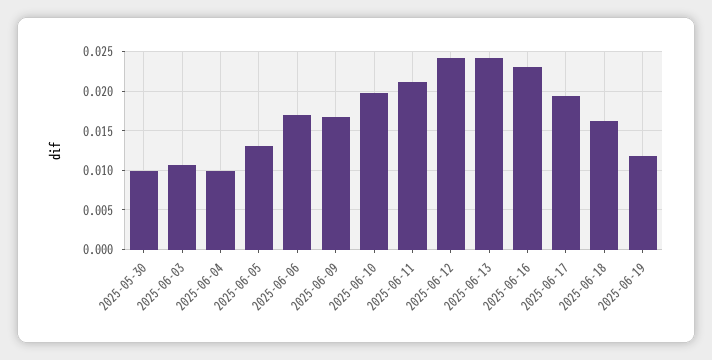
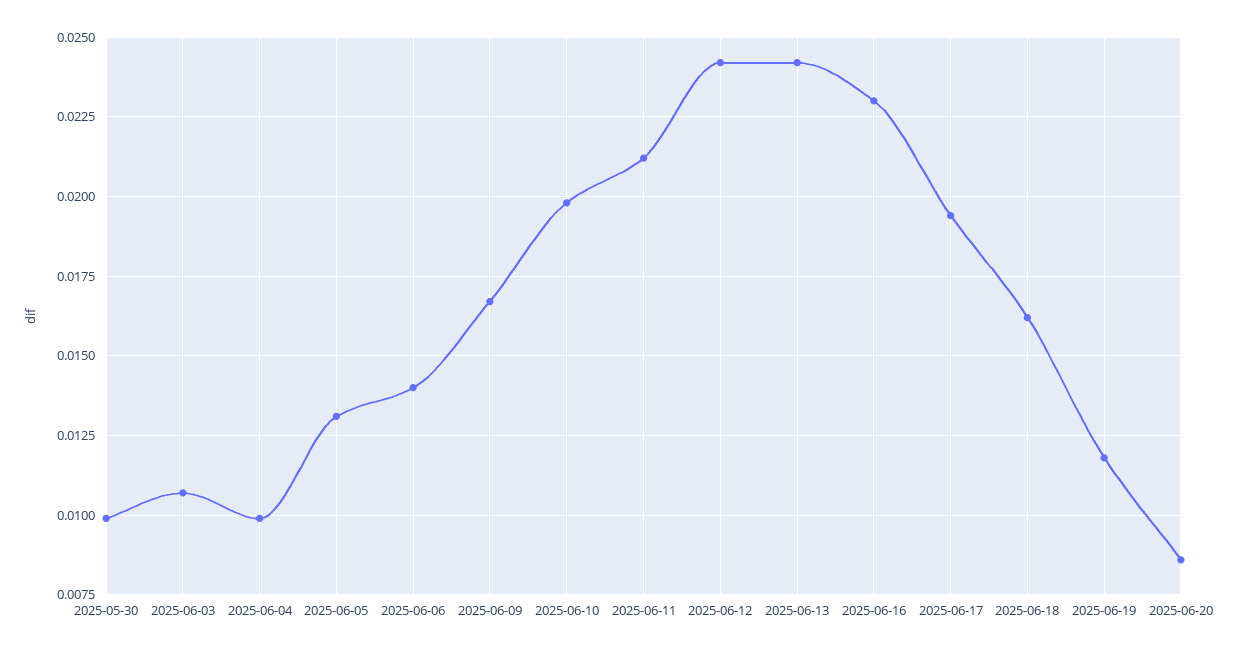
2025-06-06: 0.017 -> 0.014
2025-06-20: none -> 0.0085

